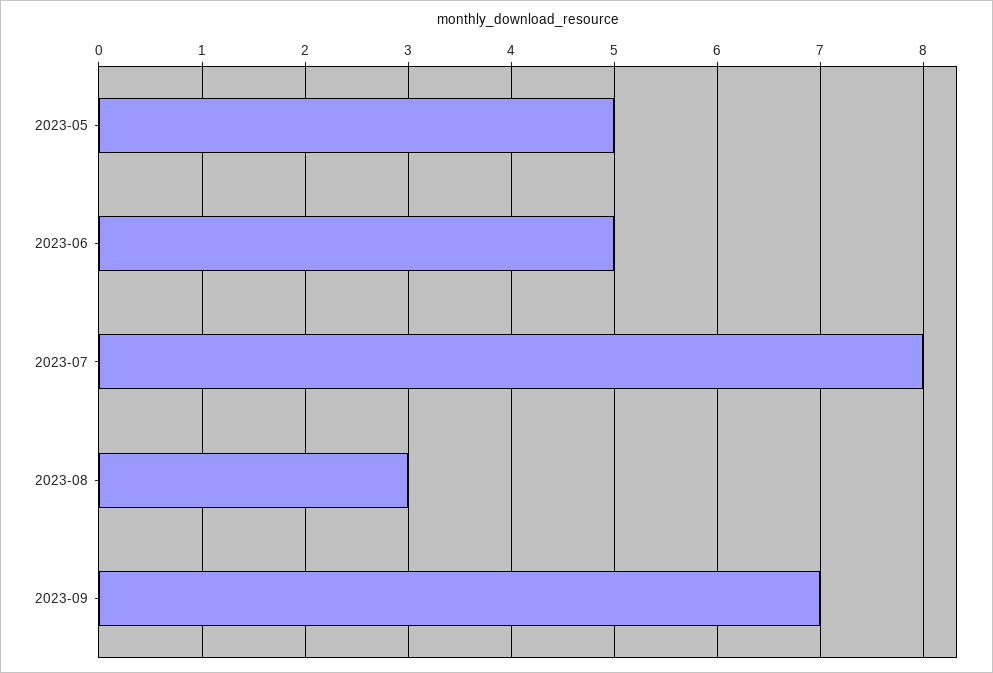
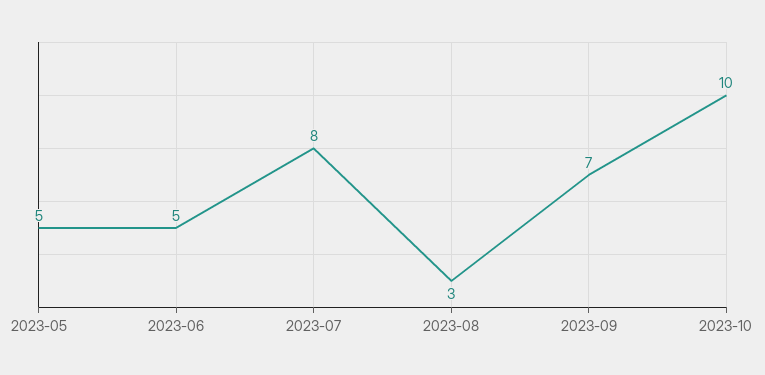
2023-10: none -> 10

